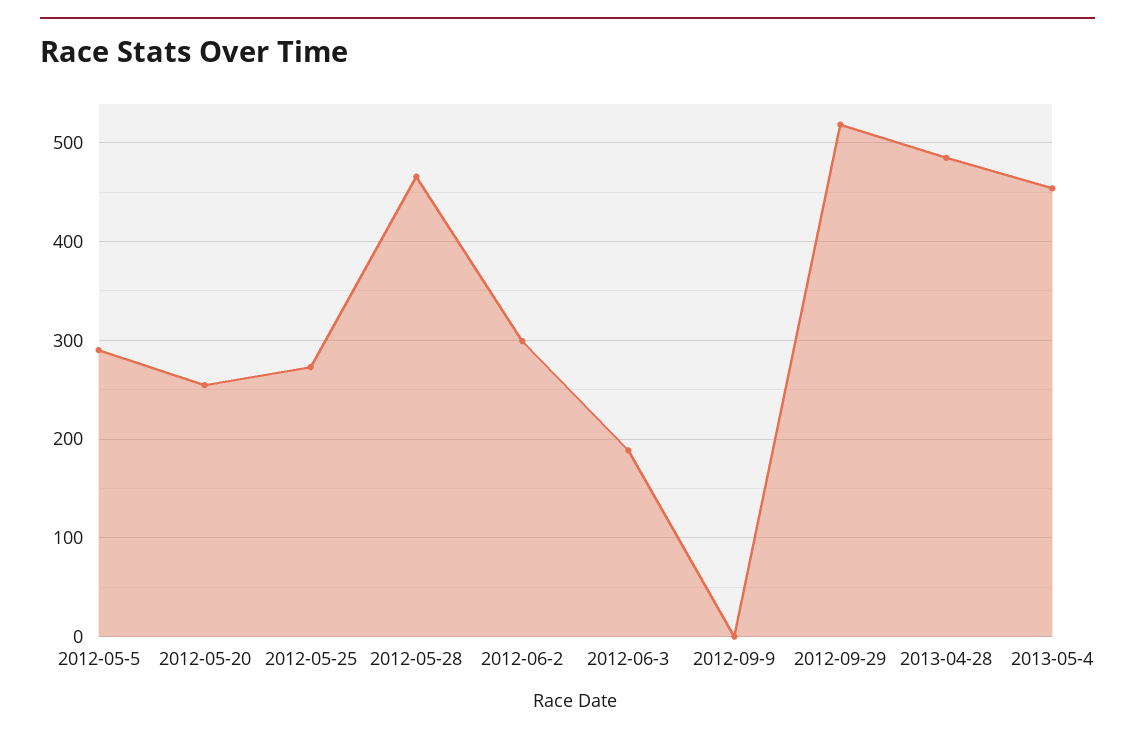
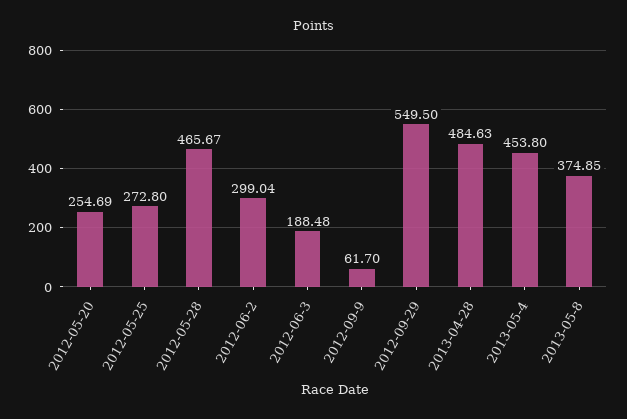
2012-05-5: 290 -> none
2012-09-9: 0 -> 61.7
2012-09-29: 520 -> 549.5
2013-05-8: none -> 374.85

